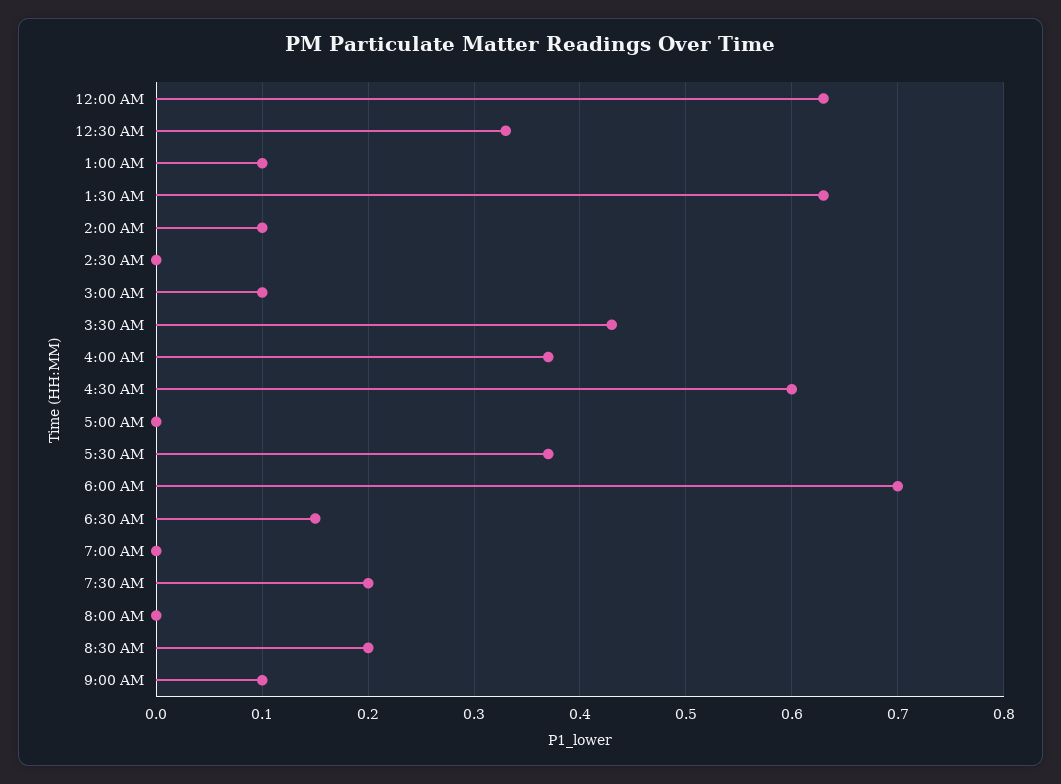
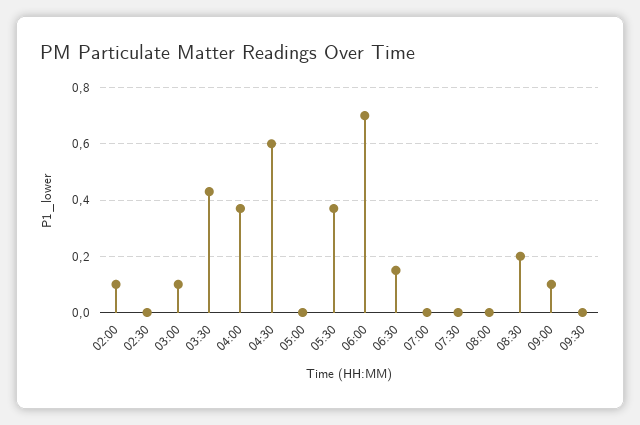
12:00 AM: 0.63 -> none
12:30 AM: 0.33 -> none
1:00 AM: 0.1 -> none
1:30 AM: 0.63 -> none
7:30 AM: 0.2 -> 0
09:30: none -> 0

